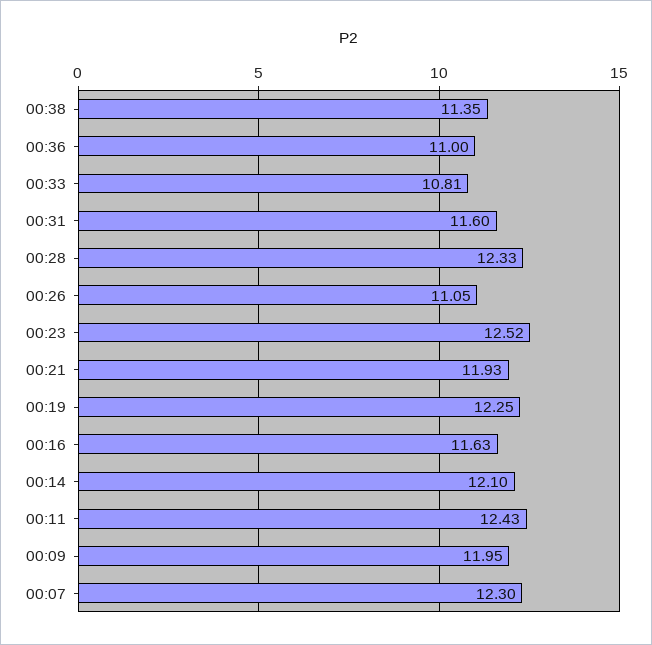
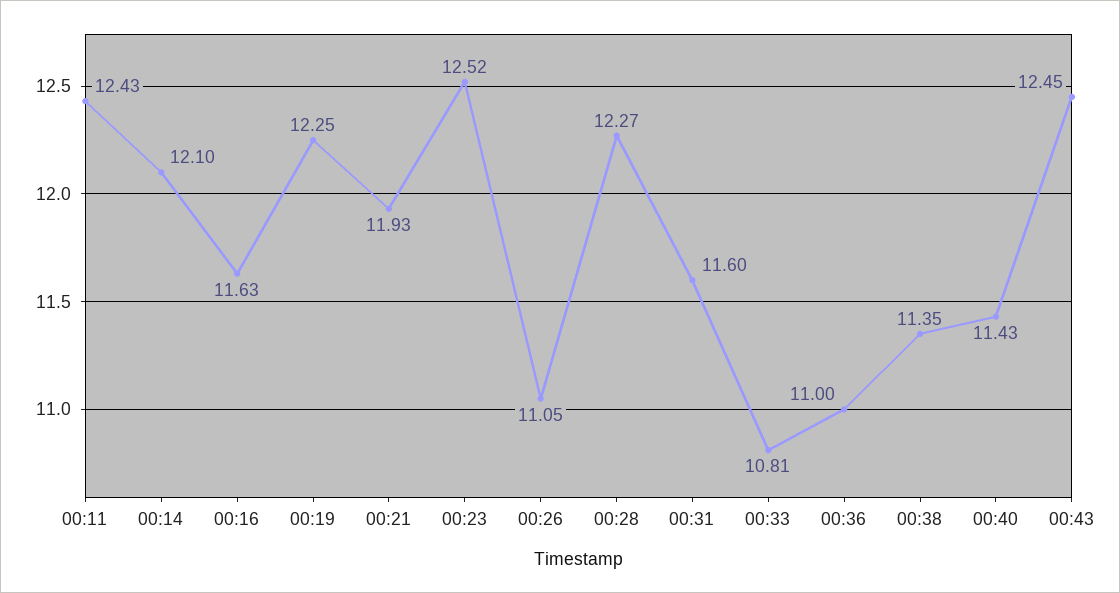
00:28: 12.33 -> 12.27
00:09: 11.95 -> none
00:07: 12.3 -> none
00:40: none -> 11.43
00:43: none -> 12.45

